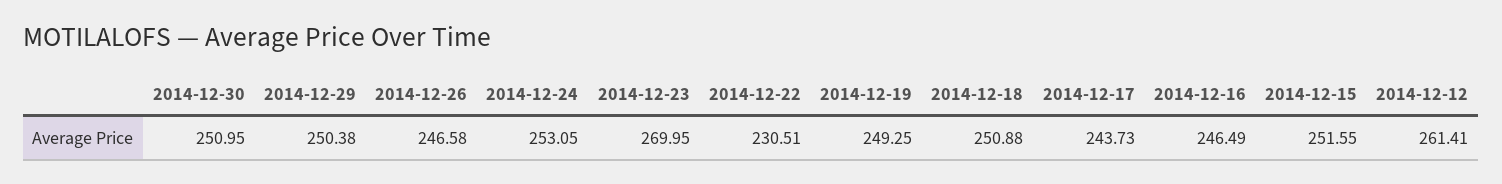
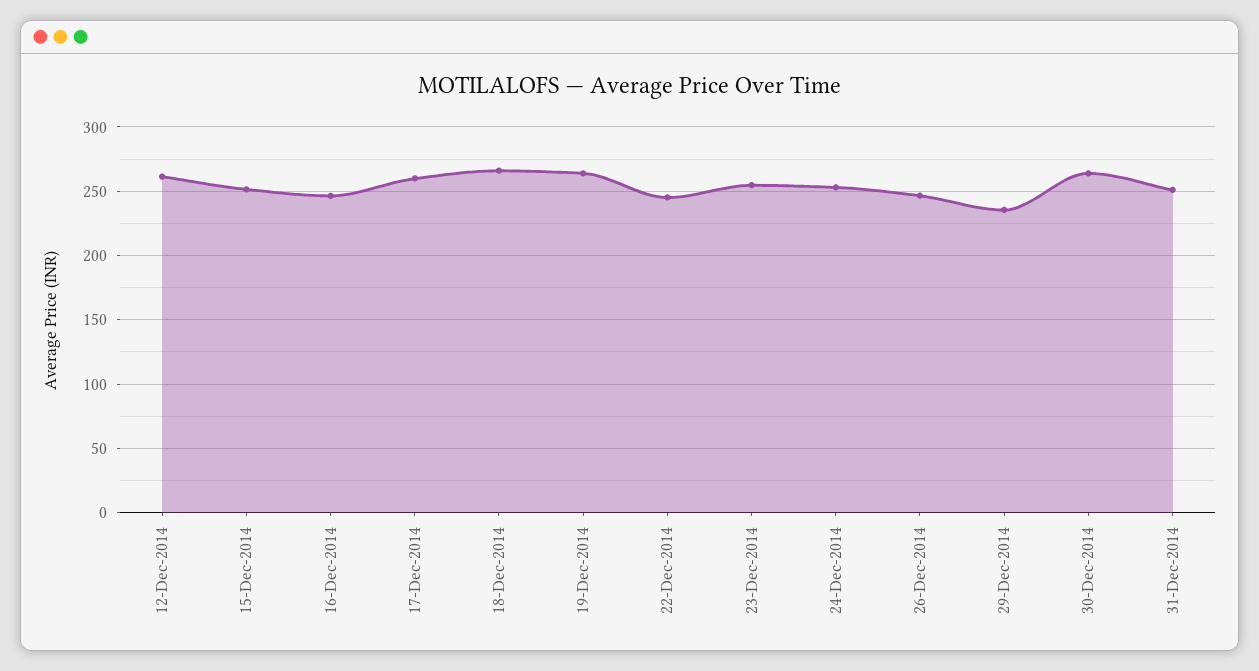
2014-12-30: 250.95 -> 265
2014-12-29: 250.38 -> 235
2014-12-23: 269.95 -> 255
2014-12-22: 230.51 -> 245
2014-12-19: 249.25 -> 265
2014-12-18: 250.88 -> 265
2014-12-17: 243.73 -> 260
31-Dec-2014: none -> 250

